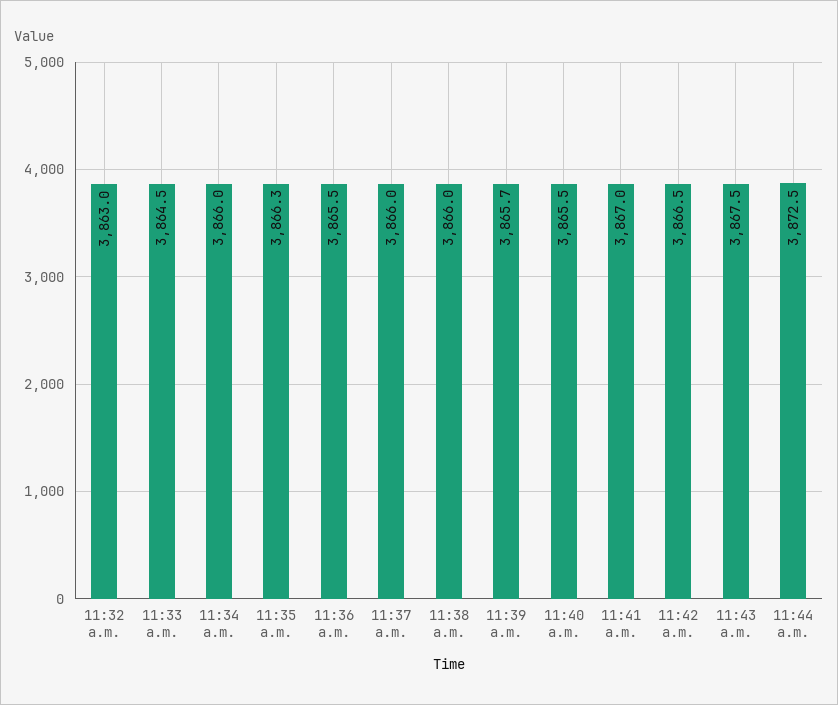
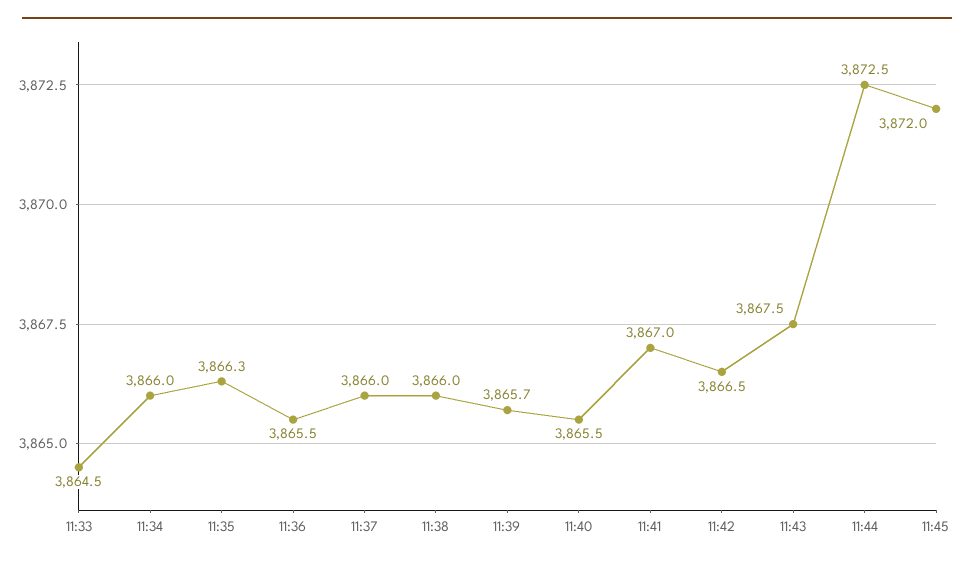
11:32 a.m.: 3863 -> none
11:45: none -> 3872

